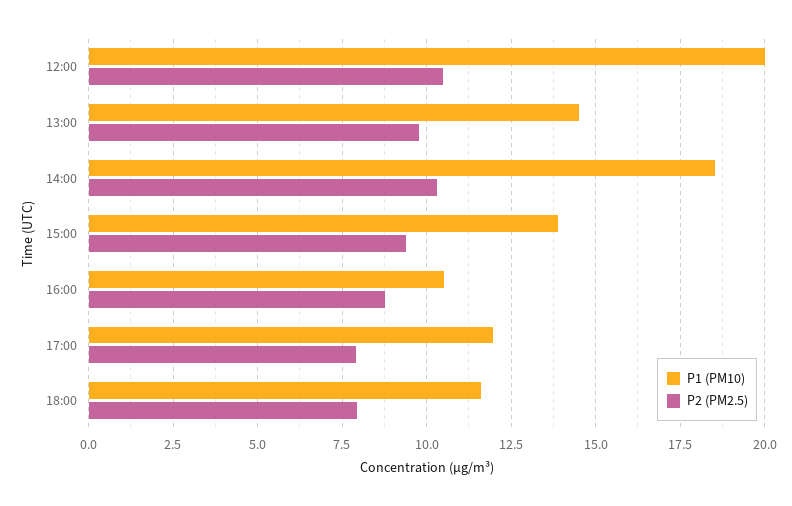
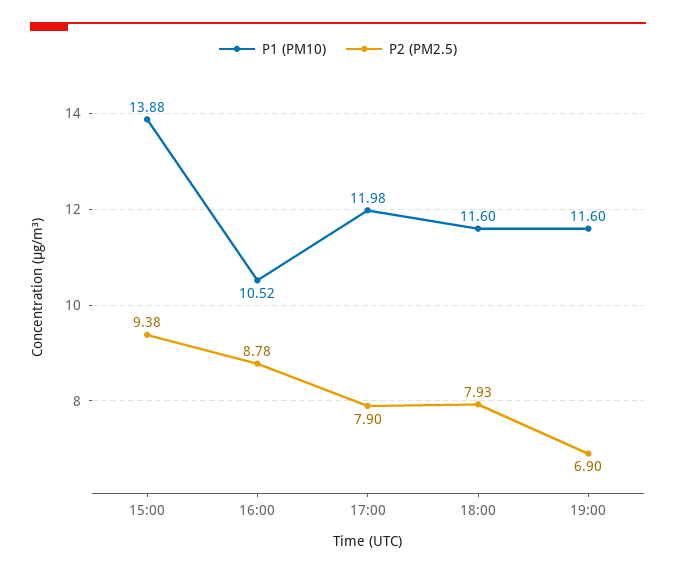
P1 (PM10), 12:00: 20 -> none
P2 (PM2.5), 12:00: 10.5 -> none
P1 (PM10), 13:00: 14.5 -> none
P2 (PM2.5), 13:00: 9.75 -> none
P1 (PM10), 14:00: 18.5 -> none
P2 (PM2.5), 14:00: 10.25 -> none
P1 (PM10), 19:00: none -> 11.6
P2 (PM2.5), 19:00: none -> 6.9

